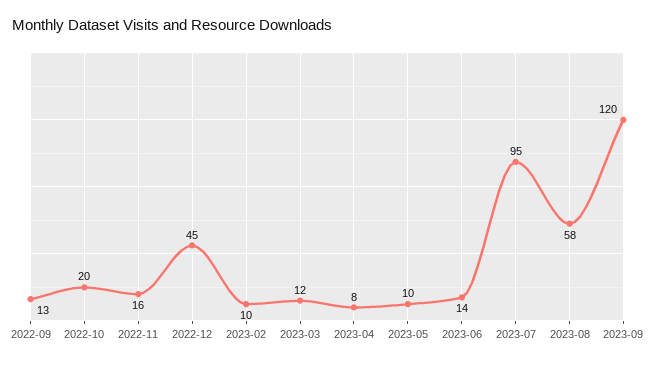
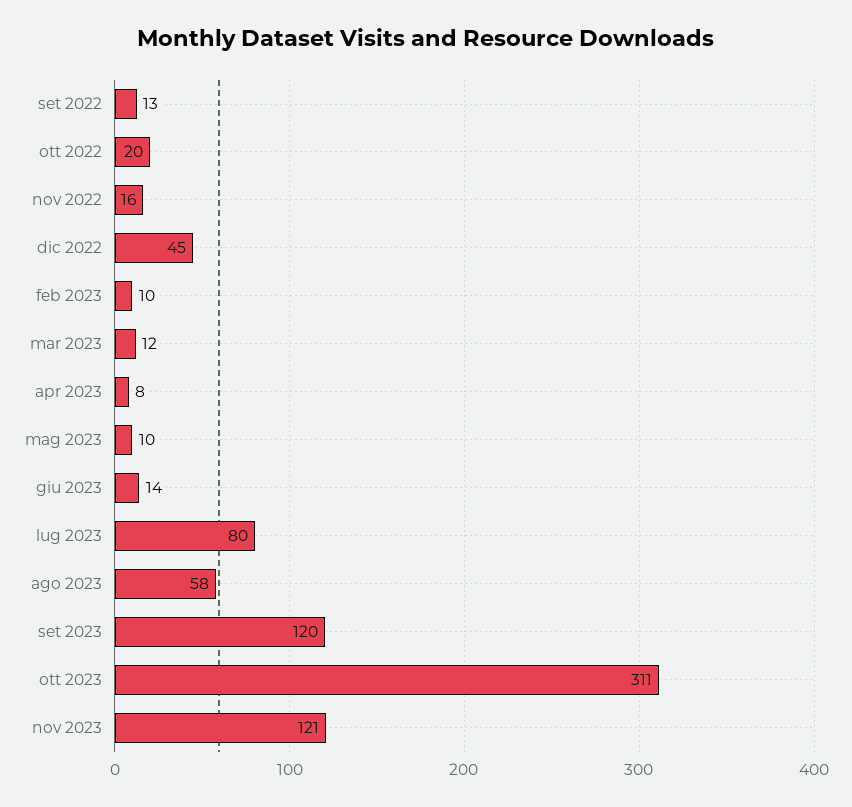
2023-07: 95 -> 80
ott 2023: none -> 311
nov 2023: none -> 121

